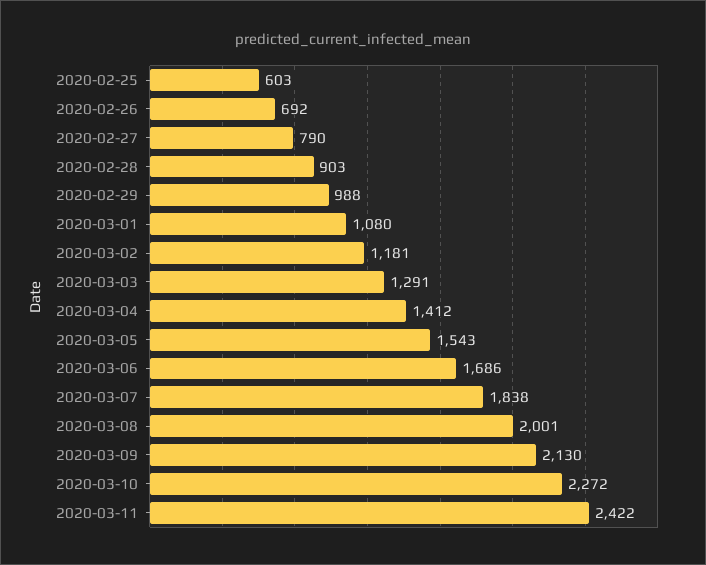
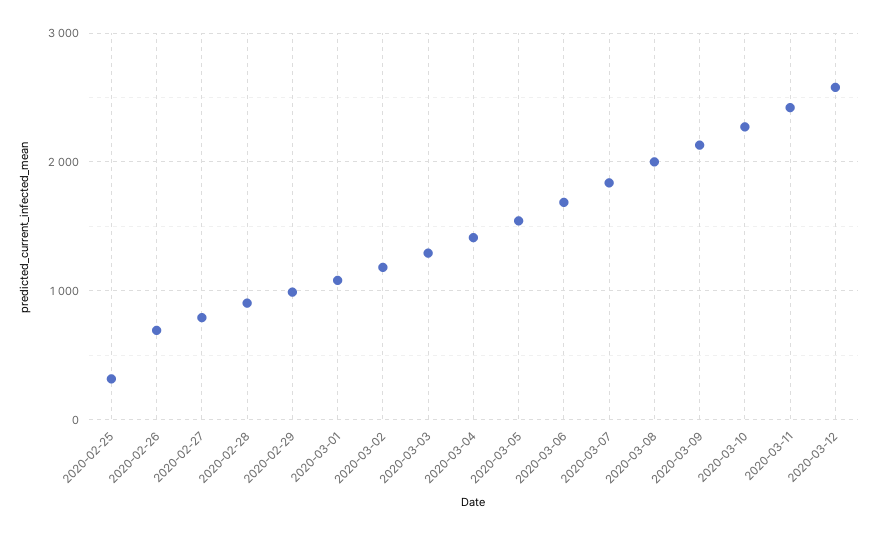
2020-02-25: 603 -> 300
2020-03-12: none -> 2600

